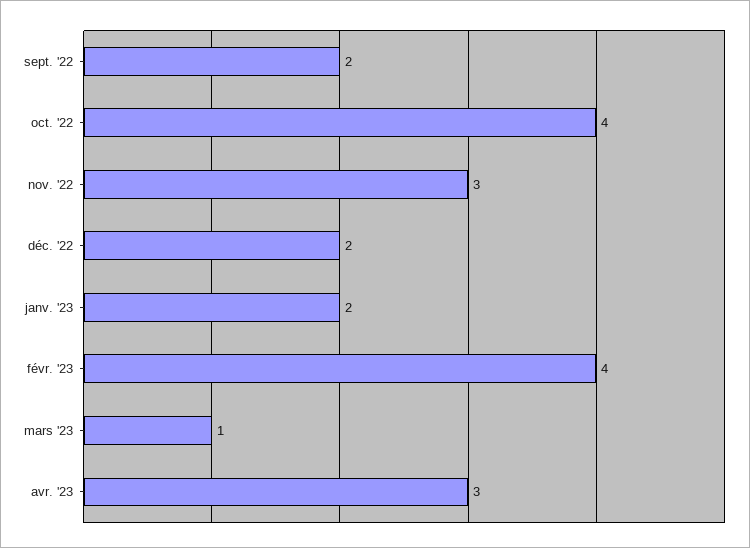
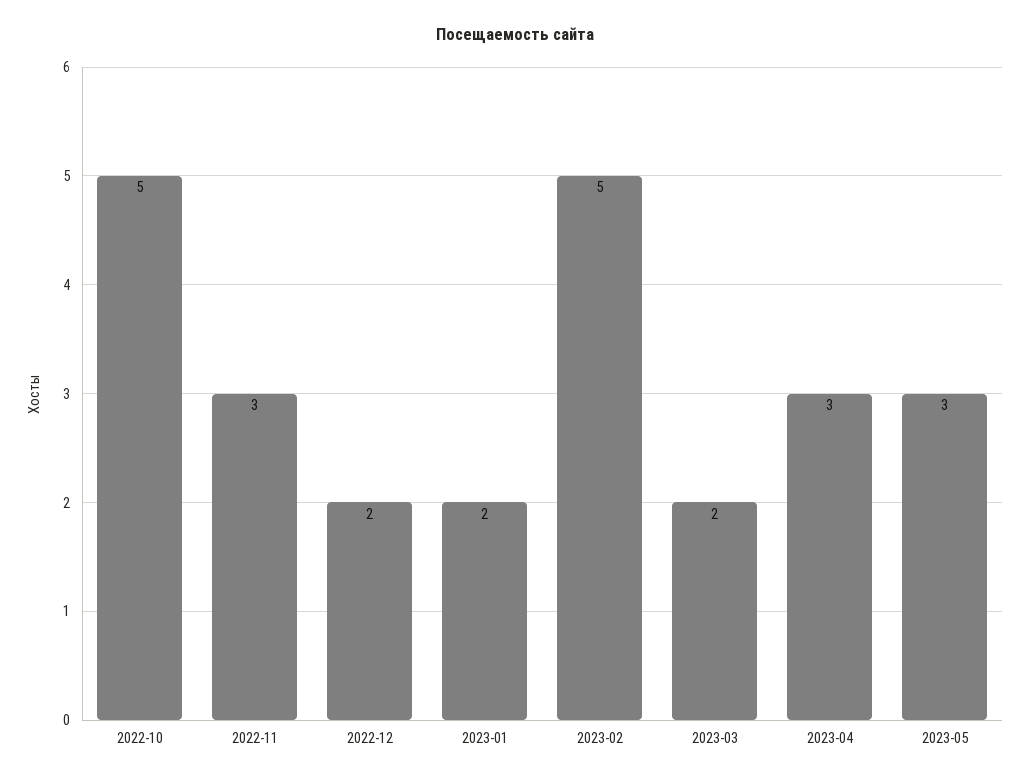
sept. '22: 2 -> none
oct. '22: 4 -> 5
févr. '23: 4 -> 5
mars '23: 1 -> 2
2023-05: none -> 3

